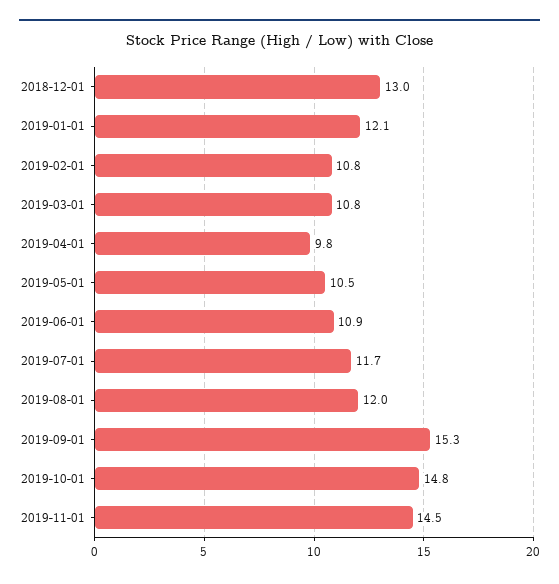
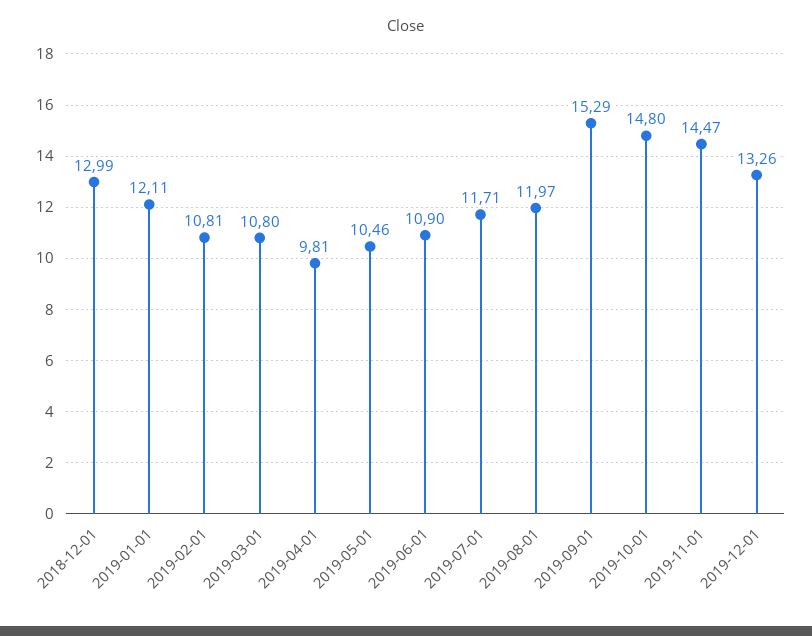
2019-12-01: none -> 13.26

